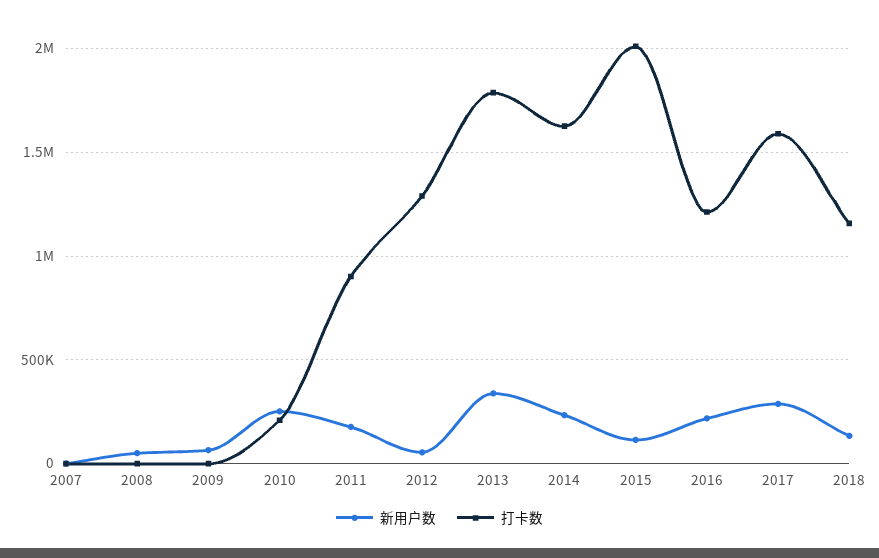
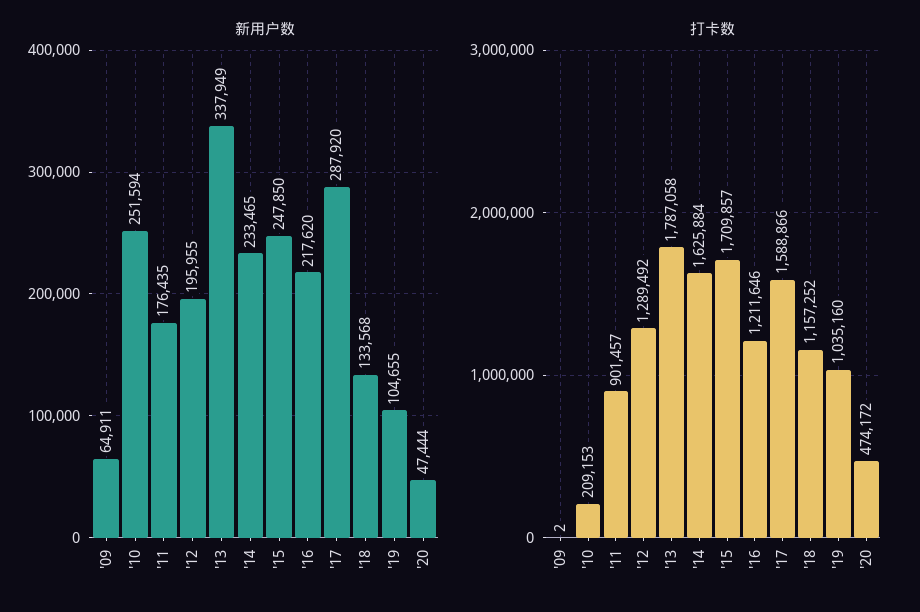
新用户数, 2007: 0 -> none
打卡数, 2007: 0 -> none
新用户数, 2008: 50000 -> none
打卡数, 2008: 0 -> none
新用户数, 2012: 50000 -> 195955
新用户数, 2015: 100000 -> 247850
打卡数, 2015: 2000000 -> 1709857
新用户数, '19: none -> 104655
新用户数, '20: none -> 47444
打卡数, '19: none -> 1035160
打卡数, '20: none -> 474172

